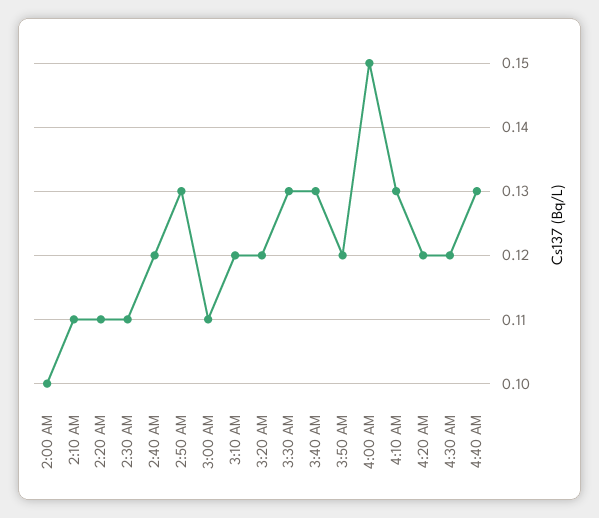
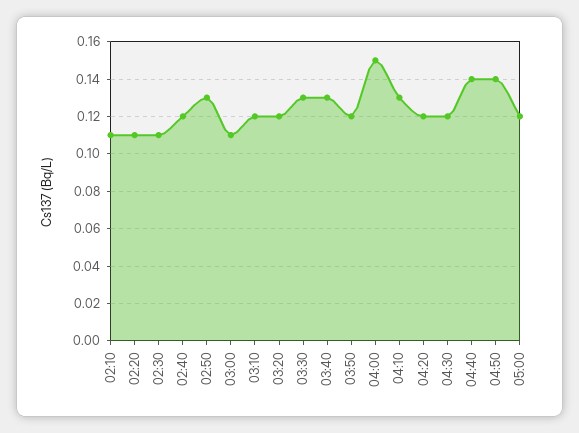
2:00 AM: 0.1 -> none
4:40 AM: 0.13 -> 0.14
04:50: none -> 0.14
05:00: none -> 0.12

